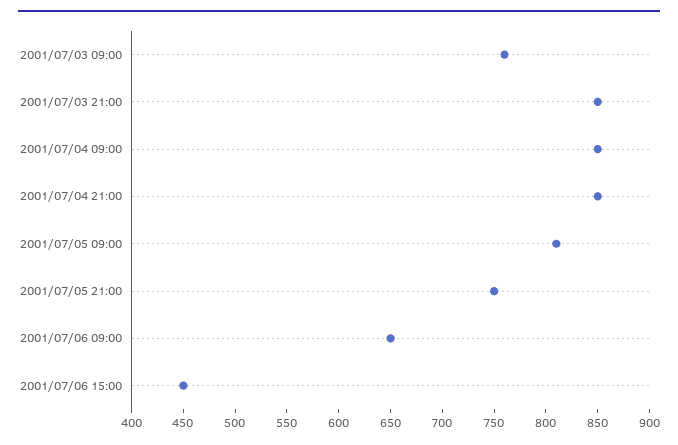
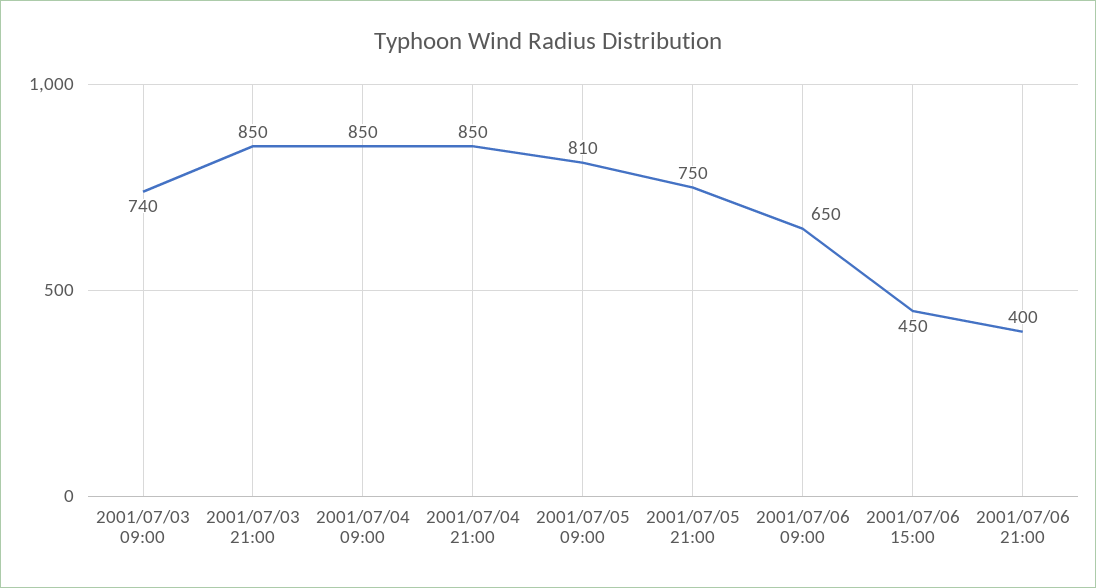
2001/07/03 09:00: 760 -> 740
2001/07/06 21:00: none -> 400

